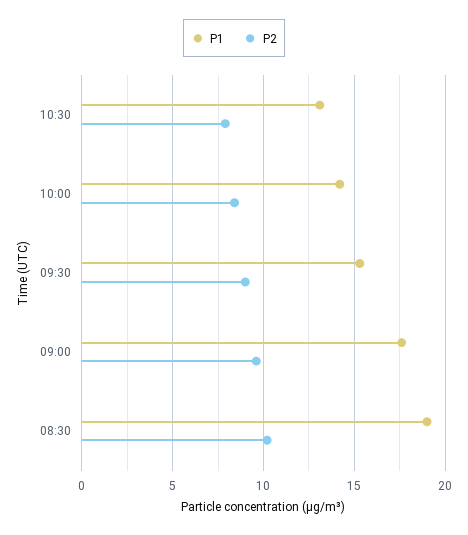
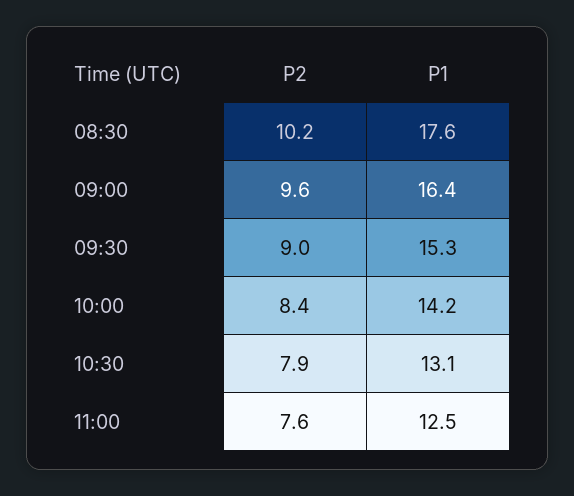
P1, 09:00: 17.5 -> 16.4
P1, 08:30: 19 -> 17.6
P2, 11:00: none -> 7.6
P1, 11:00: none -> 12.5

